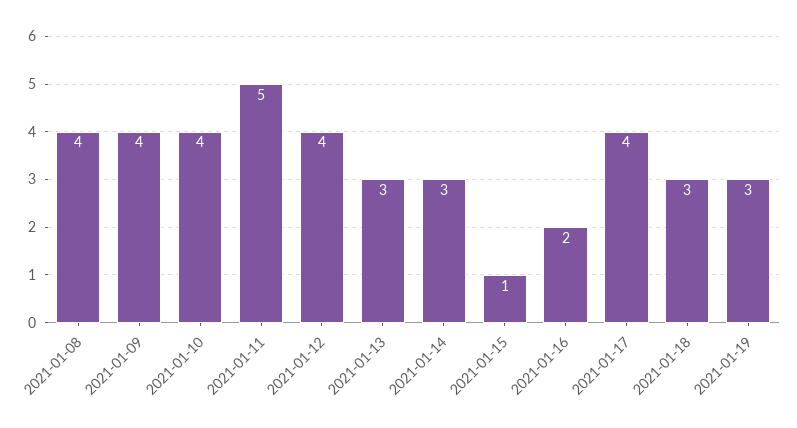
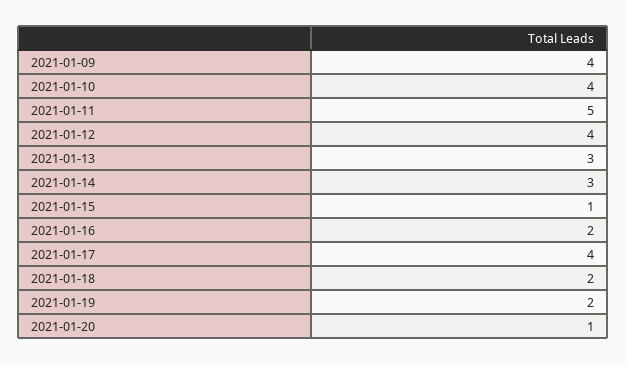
2021-01-08: 4 -> none
2021-01-18: 3 -> 2
2021-01-19: 3 -> 2
2021-01-20: none -> 1

